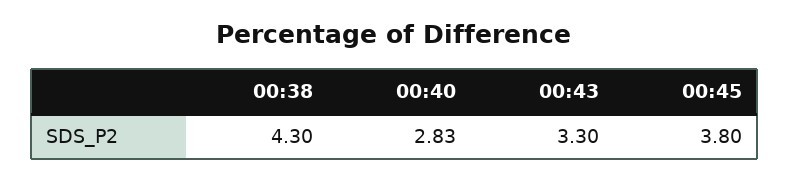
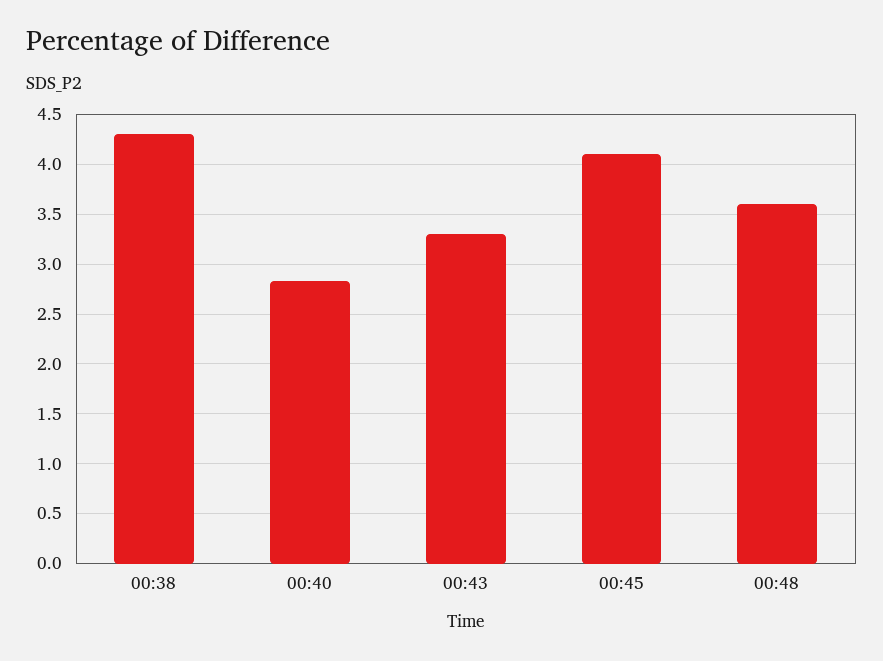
00:45: 3.8 -> 4.1
00:48: none -> 3.6

